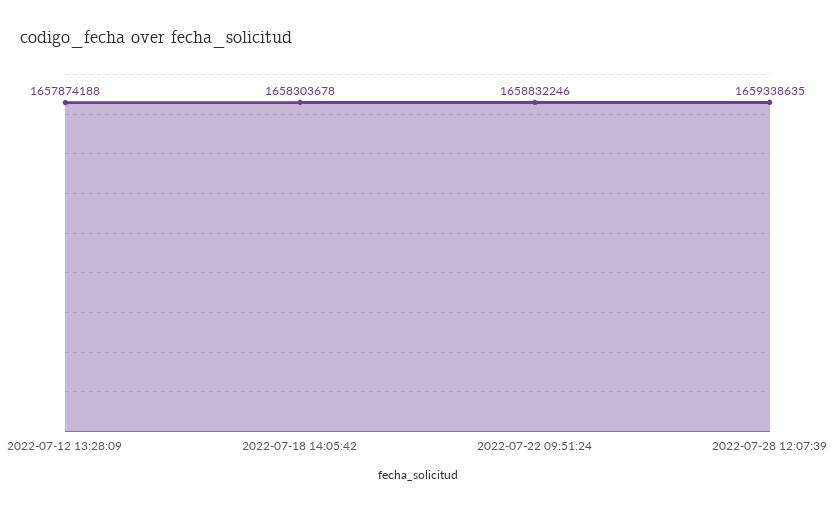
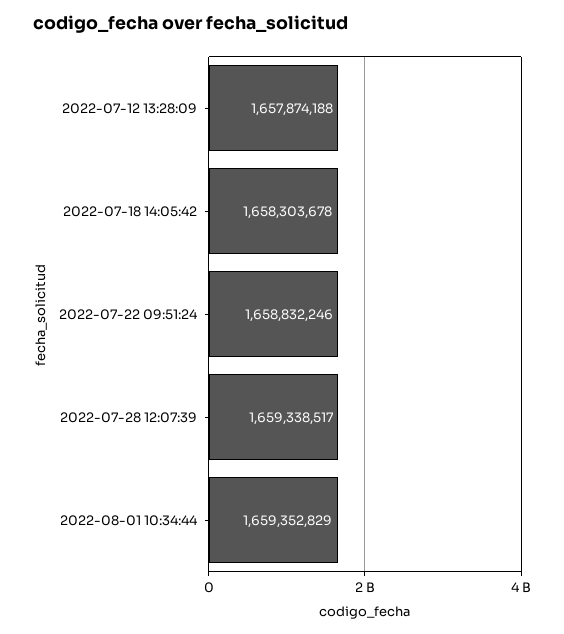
2022-07-28 12:07:39: 1659338635 -> 1659338517
2022-08-01 10:34:44: none -> 1659352829

